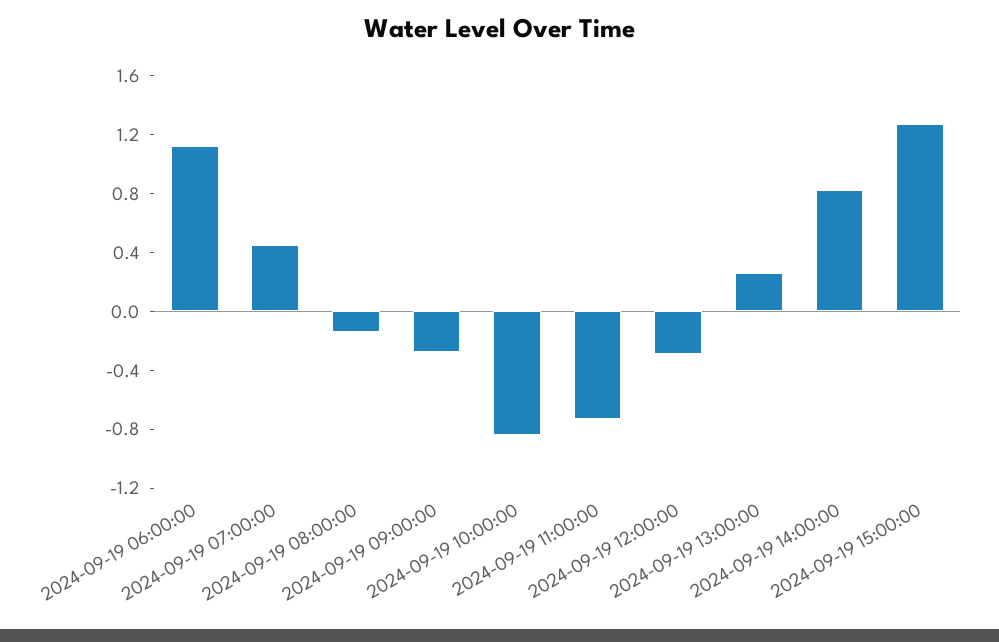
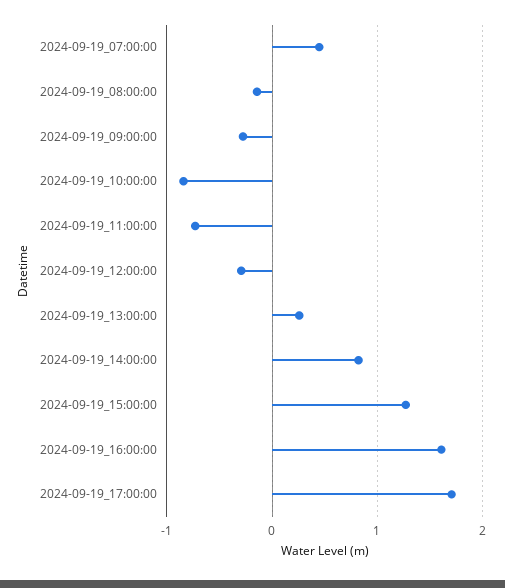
2024-09-19 06:00:00: 1.1 -> none
2024-09-19_16:00:00: none -> 1.6
2024-09-19_17:00:00: none -> 1.7

